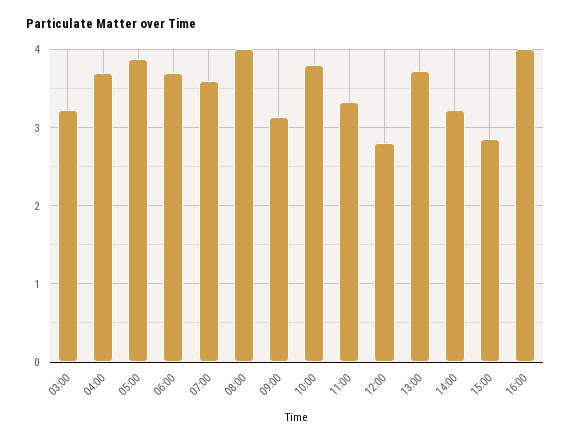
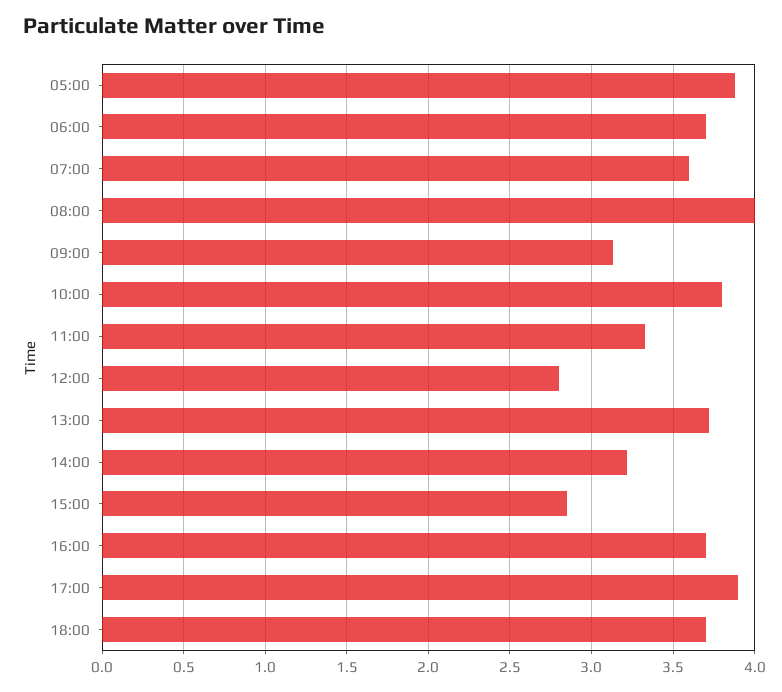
03:00: 3.2 -> none
04:00: 3.7 -> none
16:00: 4 -> 3.7
17:00: none -> 3.9
18:00: none -> 3.7

